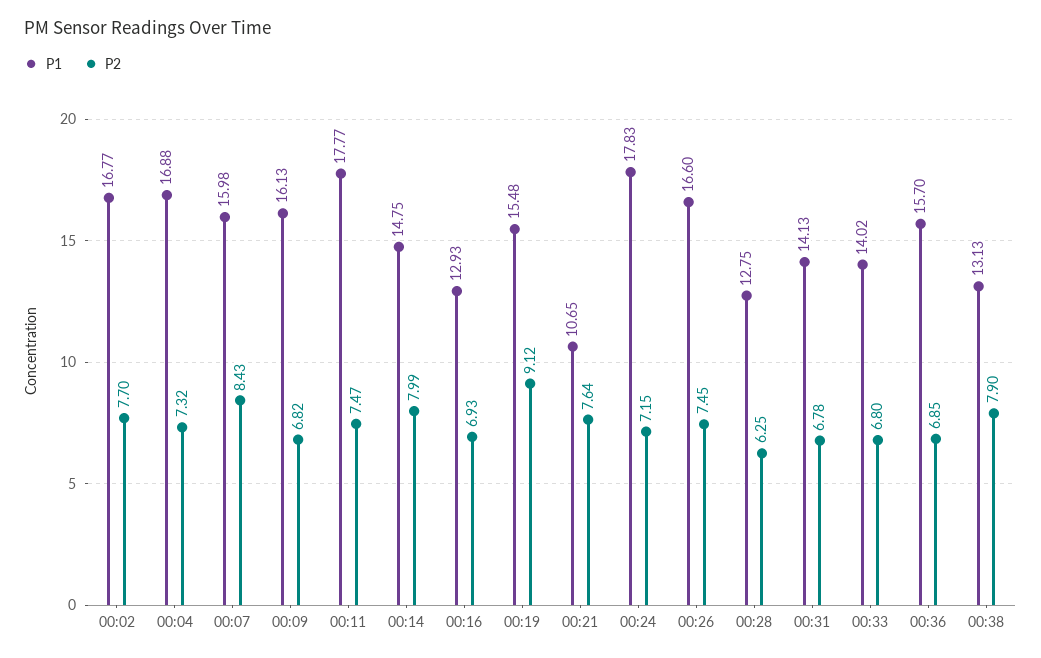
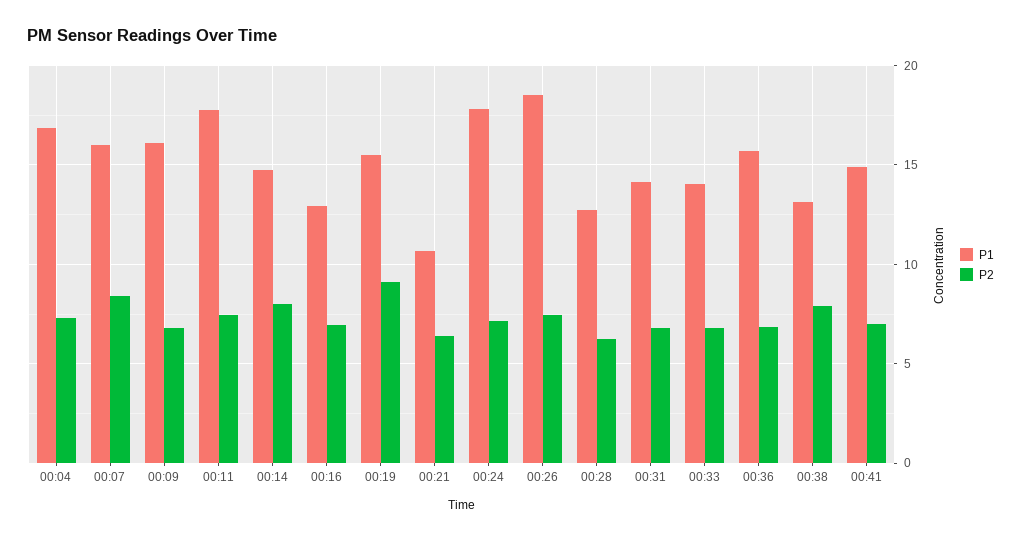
P1, 00:02: 16.77 -> none
P2, 00:02: 7.7 -> none
P2, 00:21: 7.64 -> 6.5
P1, 00:26: 16.6 -> 18.5
P1, 00:41: none -> 15
P2, 00:41: none -> 7

